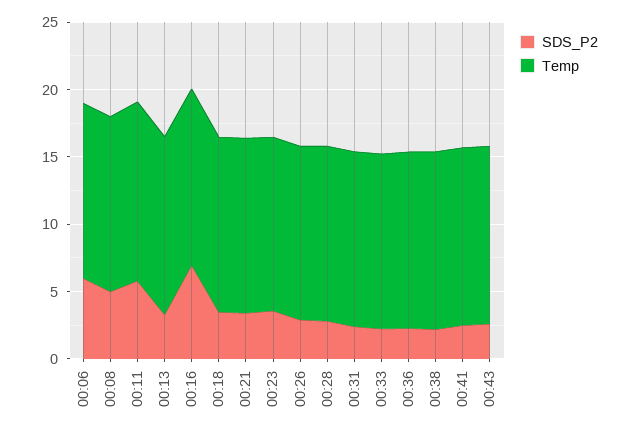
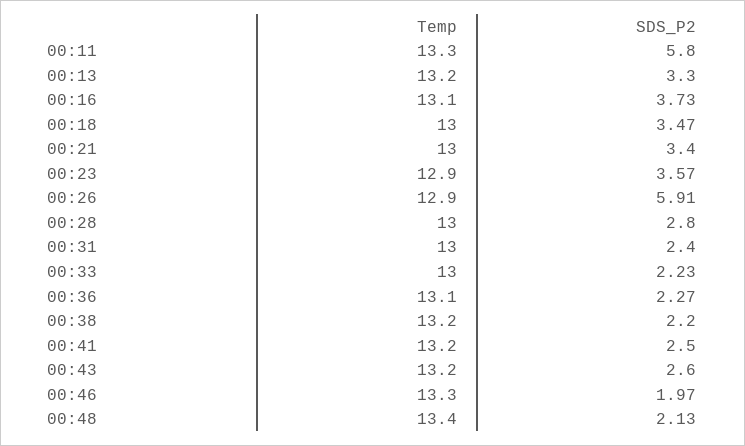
SDS_P2, 00:06: 6 -> none
Temp, 00:06: 13 -> none
SDS_P2, 00:08: 5 -> none
Temp, 00:08: 13 -> none
SDS_P2, 00:16: 7 -> 3.73
SDS_P2, 00:26: 3 -> 5.91
Temp, 00:46: none -> 13.3
SDS_P2, 00:46: none -> 1.97
Temp, 00:48: none -> 13.4
SDS_P2, 00:48: none -> 2.13

